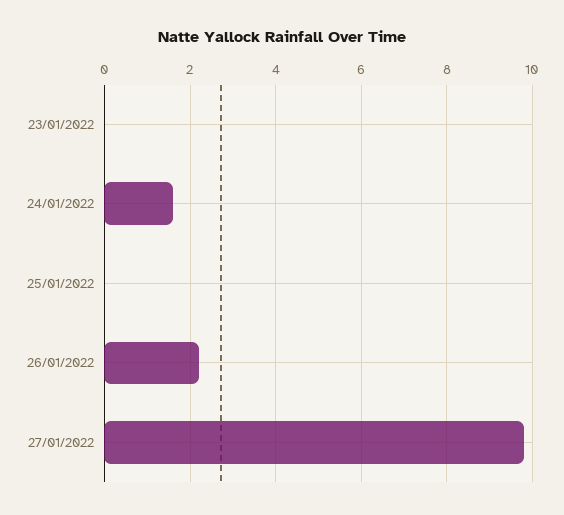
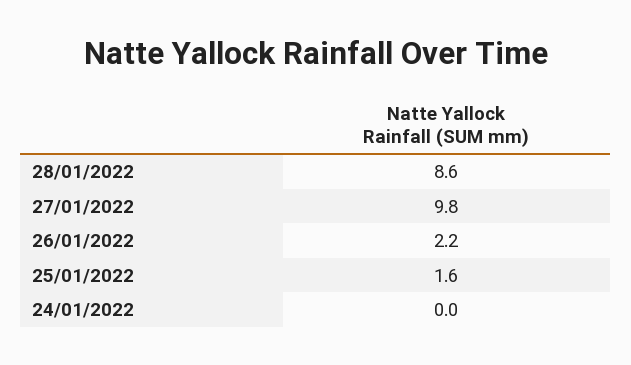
23/01/2022: 0 -> none
24/01/2022: 1.5 -> 0
25/01/2022: 0 -> 1.6
28/01/2022: none -> 8.6

